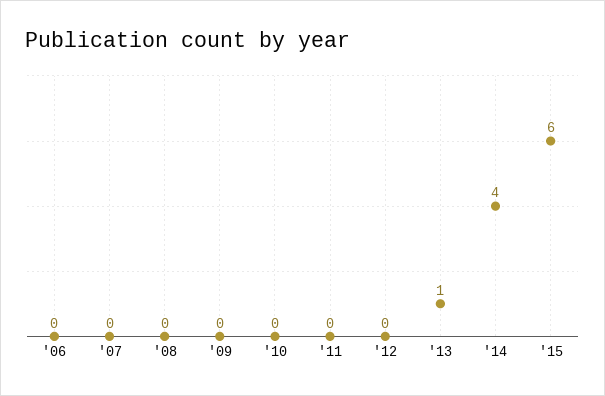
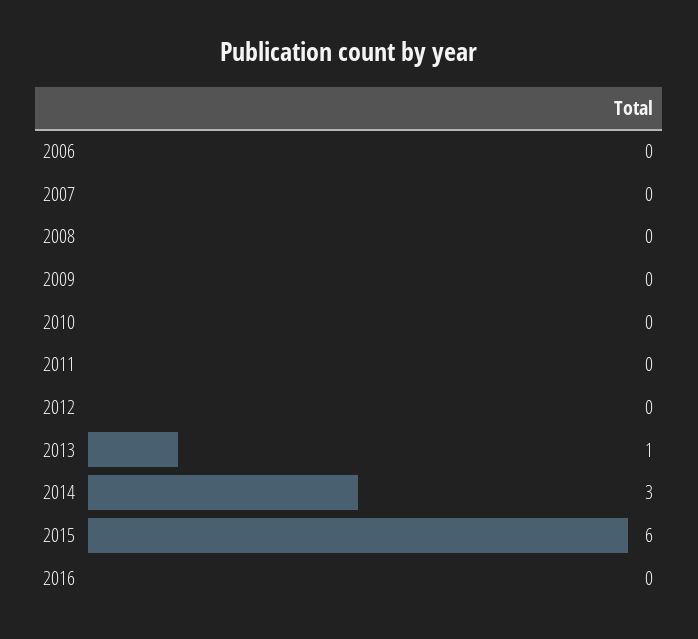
'14: 4 -> 3
2016: none -> 0

